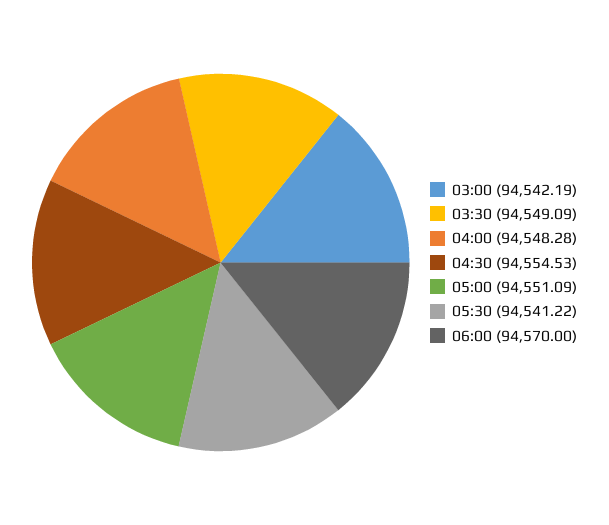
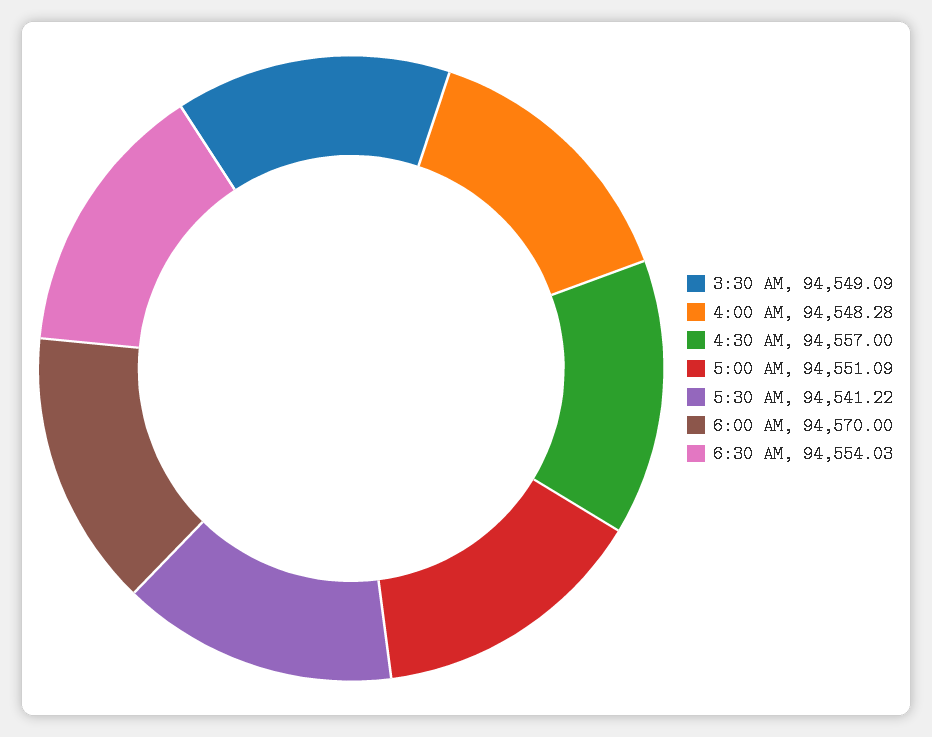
03:00: 94542.19 -> none
04:30: 94554.53 -> 94557
6:30 AM: none -> 94554.03

